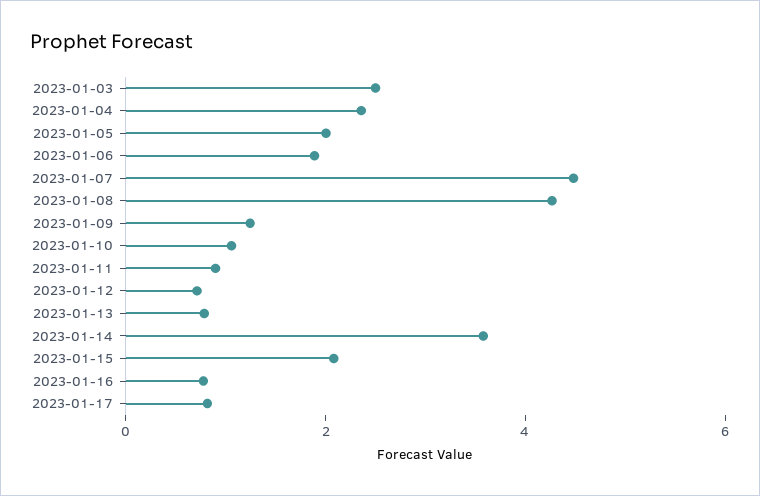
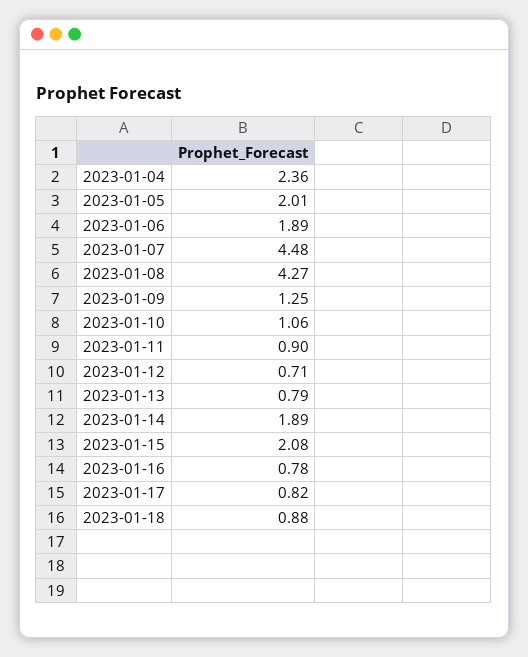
2023-01-03: 2.5 -> none
2023-01-14: 3.5 -> 1.89
2023-01-18: none -> 0.88

